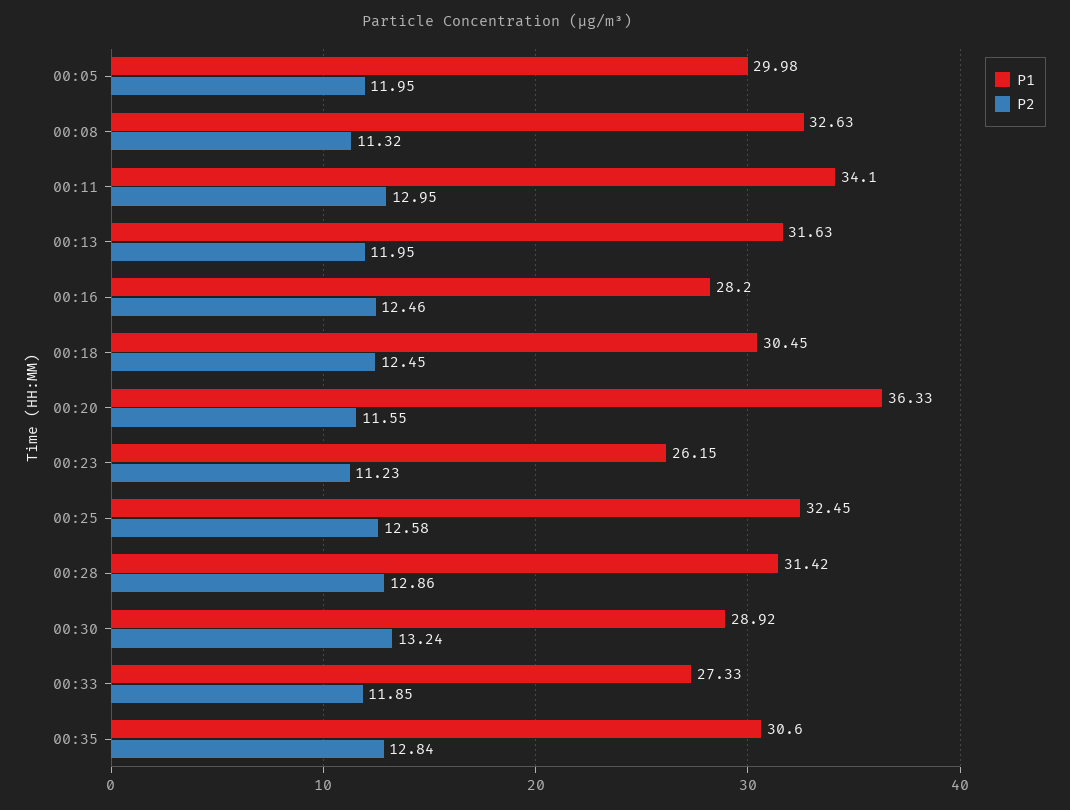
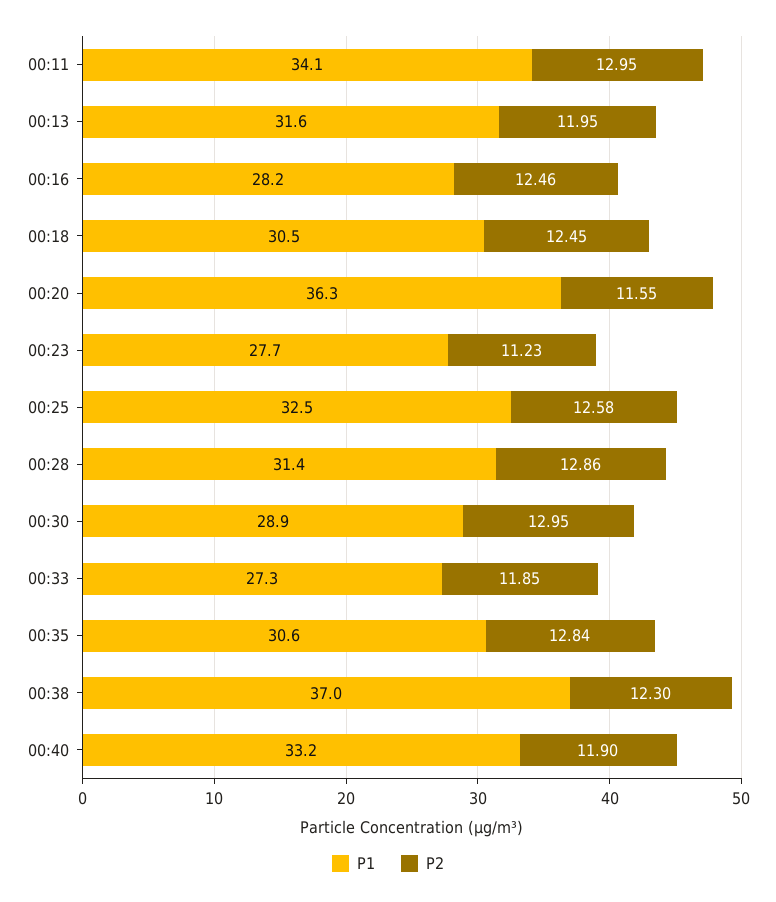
P1, 00:05: 29.98 -> none
P2, 00:05: 11.95 -> none
P1, 00:08: 32.63 -> none
P2, 00:08: 11.32 -> none
P1, 00:23: 26.15 -> 27.7
P2, 00:30: 13.24 -> 12.95
P1, 00:38: none -> 37
P2, 00:38: none -> 12.3
P1, 00:40: none -> 33.2
P2, 00:40: none -> 11.9

